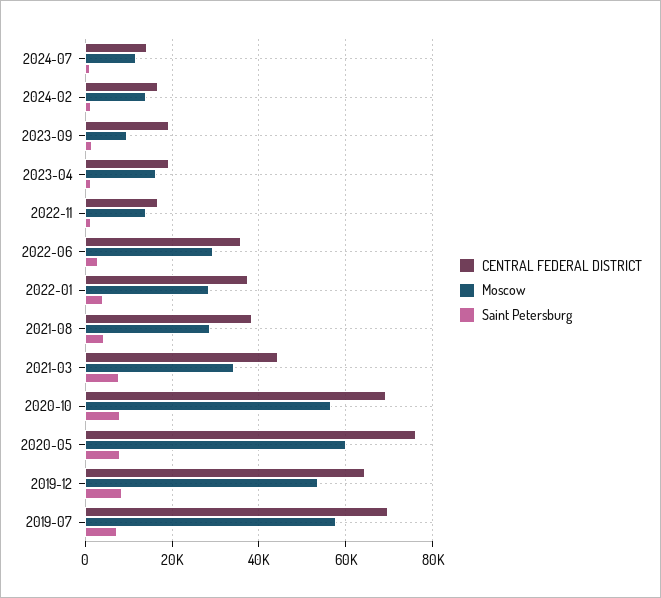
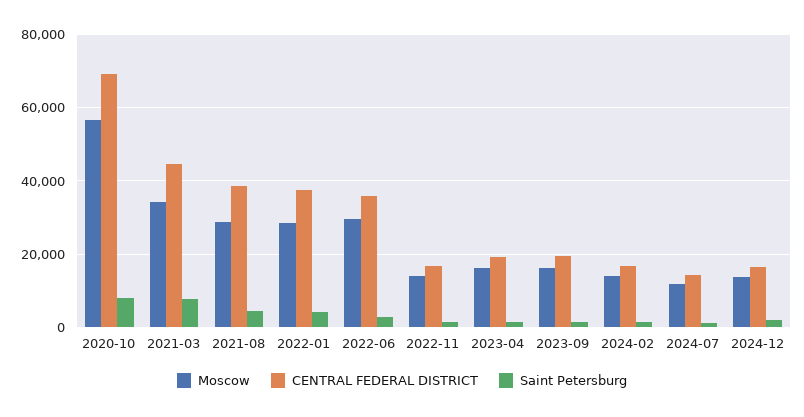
Moscow, 2023-09: 10000 -> 16000
CENTRAL FEDERAL DISTRICT, 2020-05: 76000 -> none
Moscow, 2020-05: 60000 -> none
Saint Petersburg, 2020-05: 8000 -> none
CENTRAL FEDERAL DISTRICT, 2019-12: 64000 -> none
Moscow, 2019-12: 54000 -> none
Saint Petersburg, 2019-12: 8000 -> none
CENTRAL FEDERAL DISTRICT, 2019-07: 70000 -> none
Moscow, 2019-07: 58000 -> none
Saint Petersburg, 2019-07: 8000 -> none
Moscow, 2024-12: none -> 14000
CENTRAL FEDERAL DISTRICT, 2024-12: none -> 16000
Saint Petersburg, 2024-12: none -> 2000

